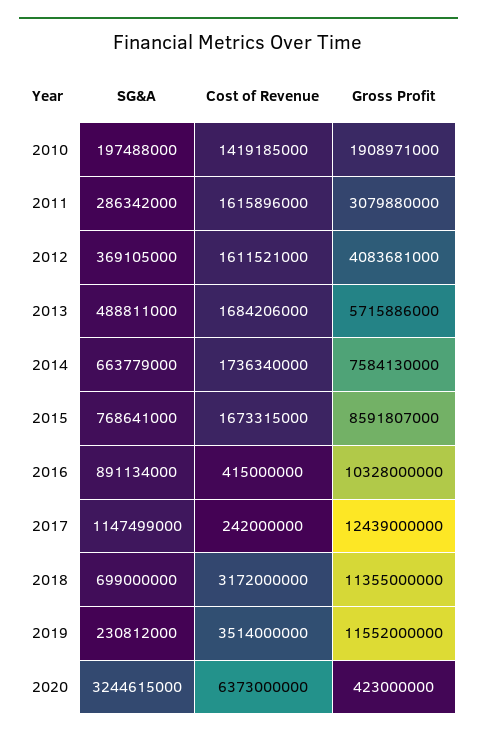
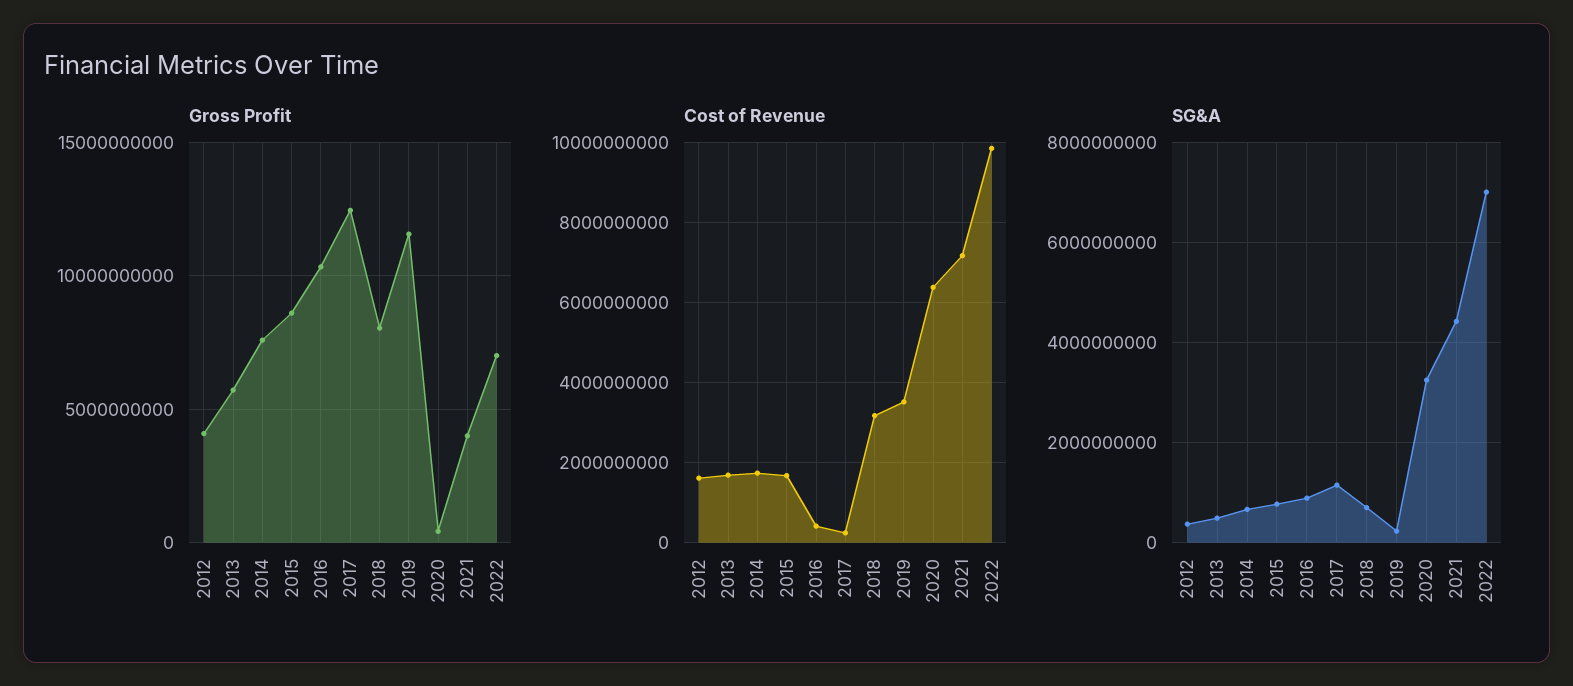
SG&A, 2010: 197488000 -> none
Cost of Revenue, 2010: 1419185000 -> none
Gross Profit, 2010: 1908971000 -> none
SG&A, 2011: 286342000 -> none
Cost of Revenue, 2011: 1615896000 -> none
Gross Profit, 2011: 3079880000 -> none
Gross Profit, 2018: 11355000000 -> 8000000000
Gross Profit, 2021: none -> 4000000000
Gross Profit, 2022: none -> 7000000000
Cost of Revenue, 2021: none -> 7200000000
Cost of Revenue, 2022: none -> 9800000000
SG&A, 2021: none -> 4400000000
SG&A, 2022: none -> 7000000000

